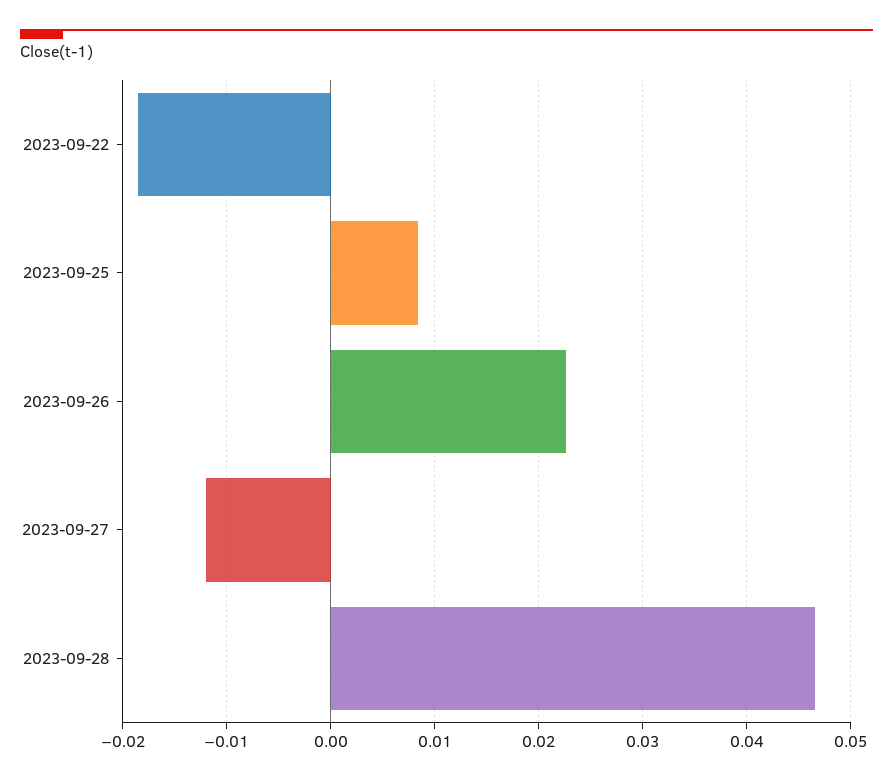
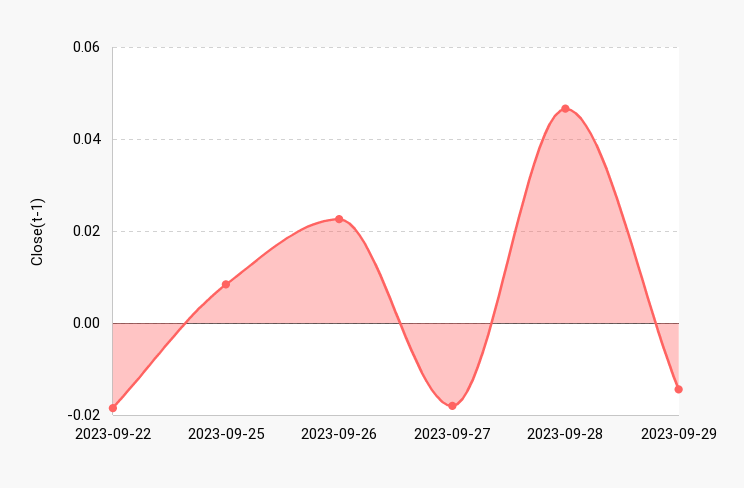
2023-09-27: -0.012 -> -0.018
2023-09-29: none -> -0.014

